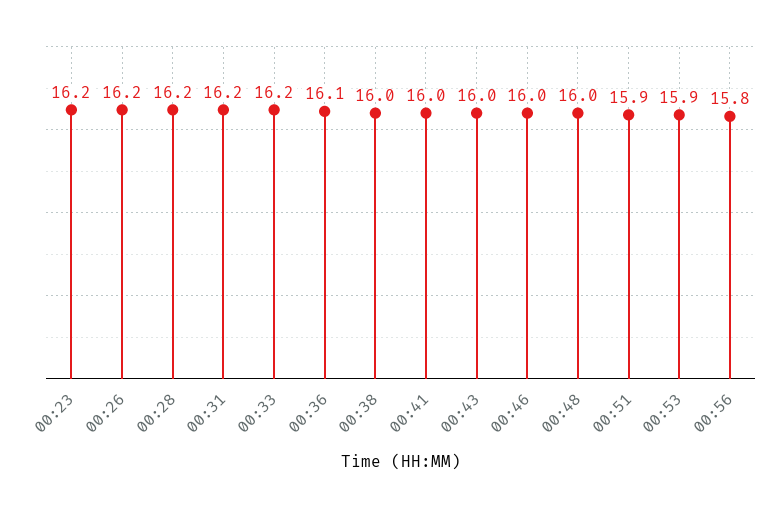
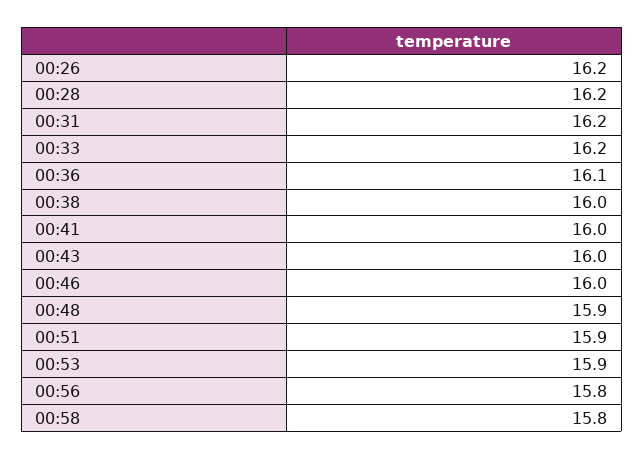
00:23: 16.2 -> none
00:48: 16 -> 15.9
00:58: none -> 15.8

